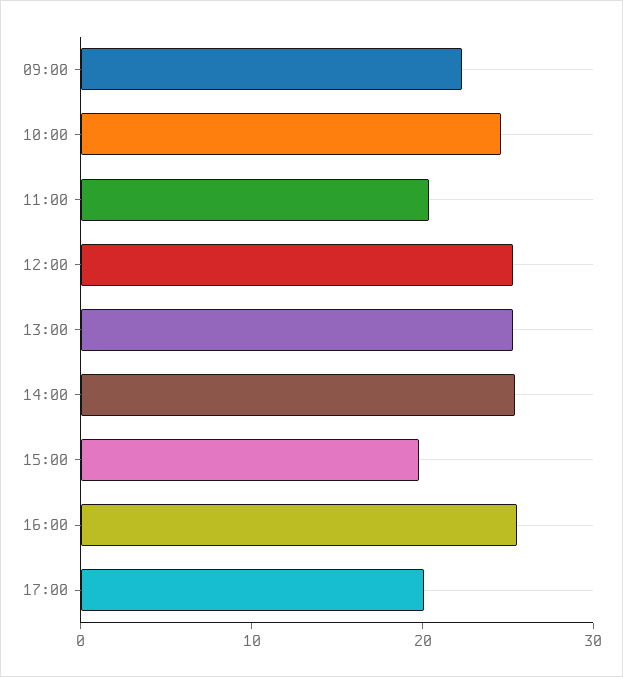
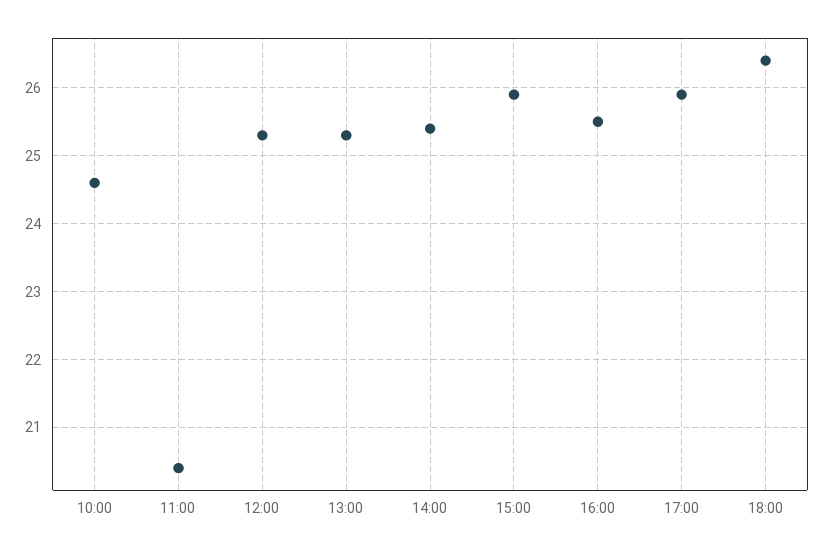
09:00: 22 -> none
15:00: 20 -> 25.9
17:00: 20 -> 25.9
18:00: none -> 26.4

